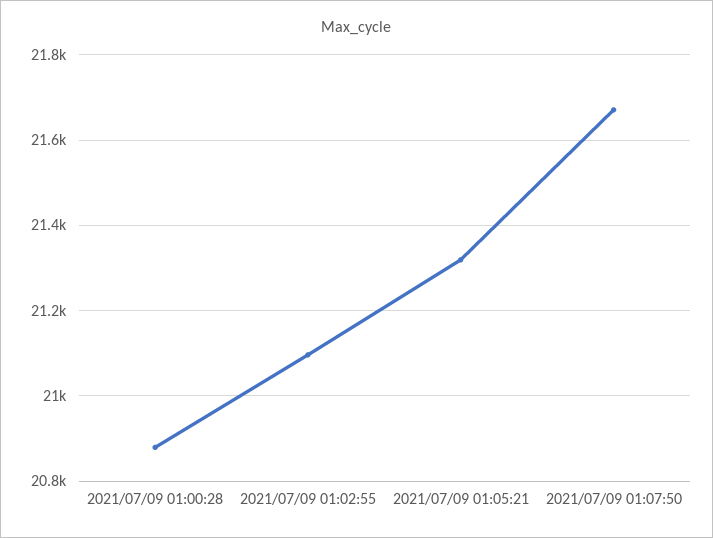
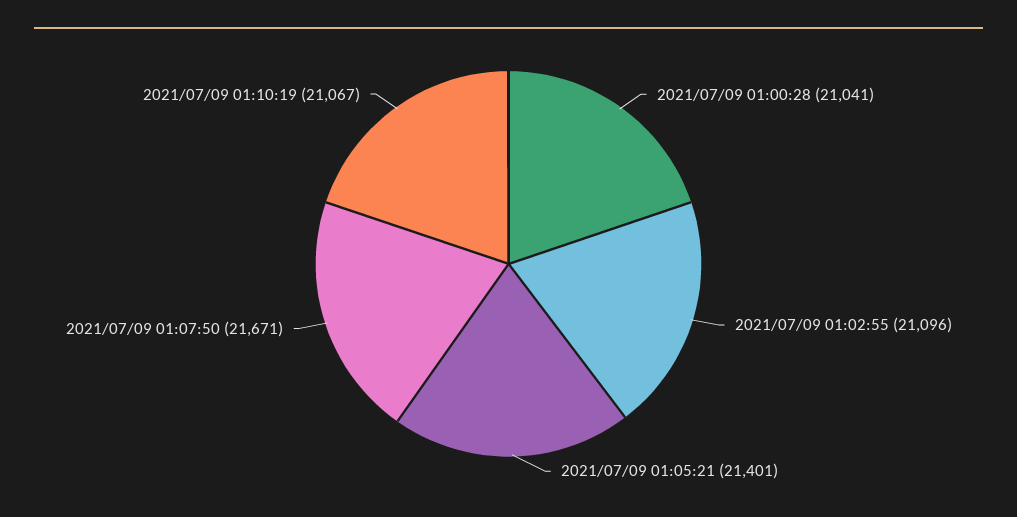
2021/07/09 01:00:28: 20880 -> 21041
2021/07/09 01:05:21: 21320 -> 21401
2021/07/09 01:10:19: none -> 21067

